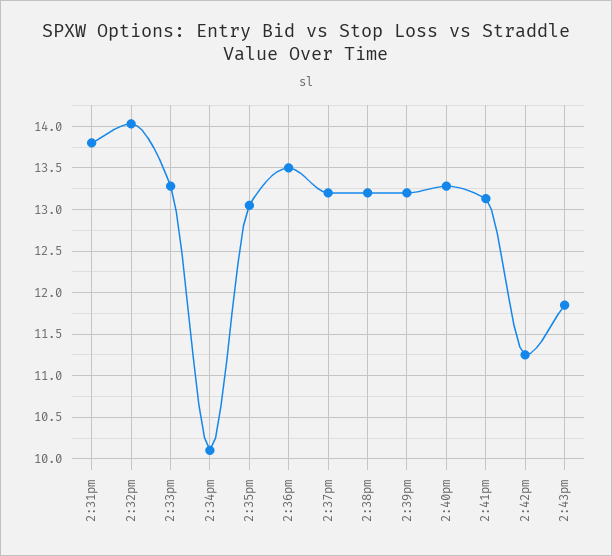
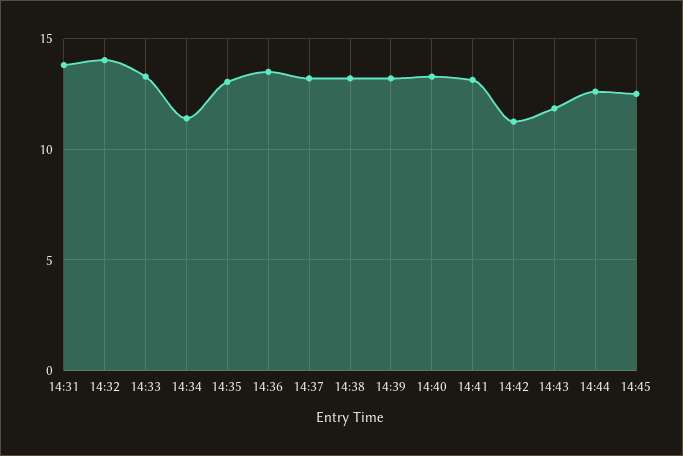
2:34pm: 10.1 -> 11.5
14:44: none -> 12.5
14:45: none -> 12.5

